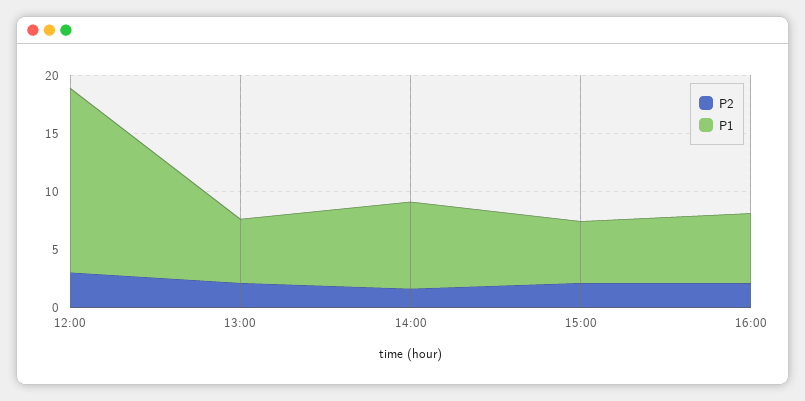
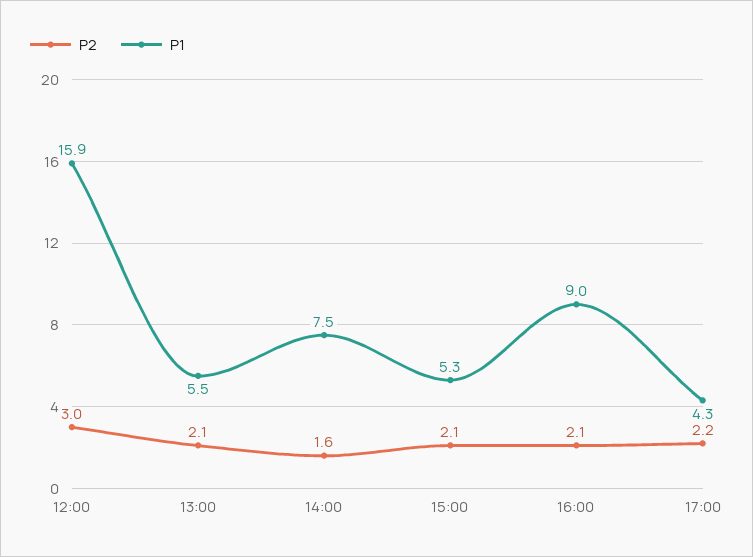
P1, 16:00: 6 -> 9
P2, 17:00: none -> 2.2
P1, 17:00: none -> 4.3

